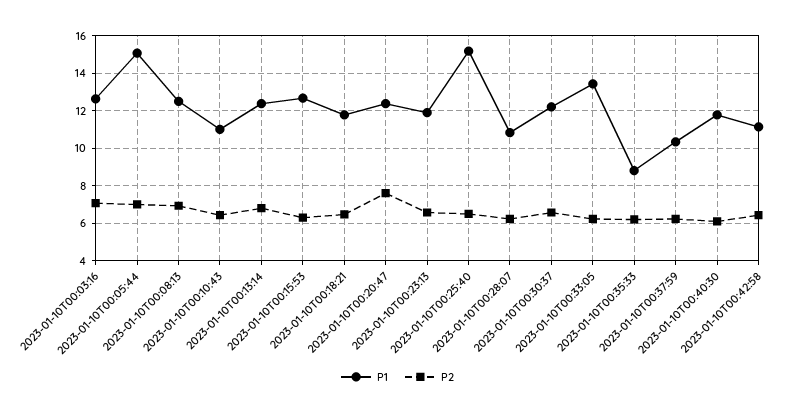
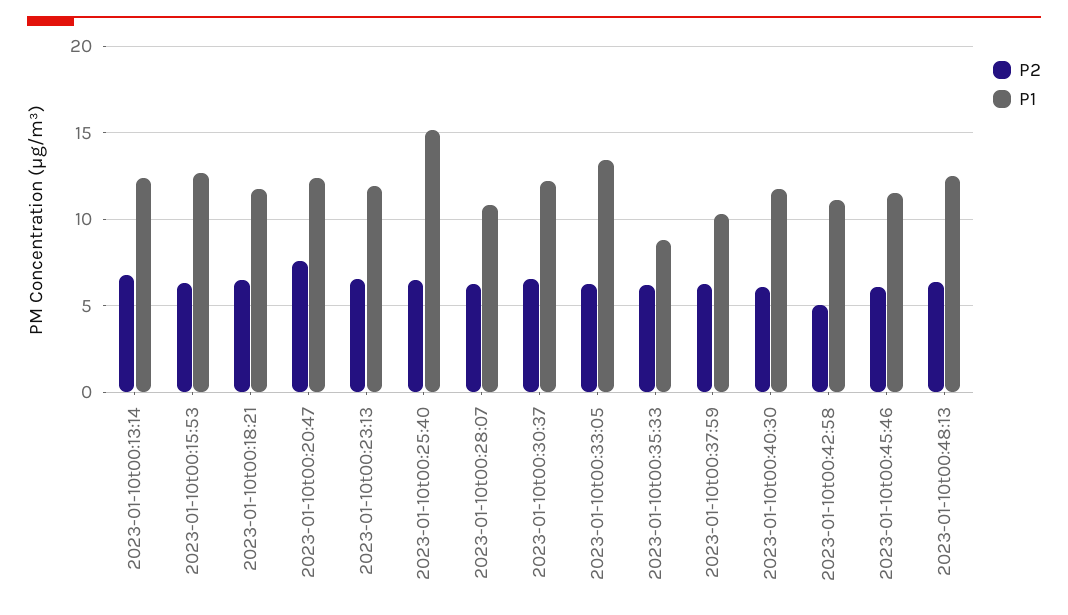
P1, 2023-01-10T00:03:16: 12.5 -> none
P2, 2023-01-10T00:03:16: 7 -> none
P1, 2023-01-10T00:05:44: 15 -> none
P2, 2023-01-10T00:05:44: 7 -> none
P1, 2023-01-10T00:08:13: 12.5 -> none
P2, 2023-01-10T00:08:13: 7 -> none
P1, 2023-01-10T00:10:43: 11 -> none
P2, 2023-01-10T00:10:43: 6.5 -> none
P2, 2023-01-10T00:42:58: 6.5 -> 5
P2, 2023-01-10t00:45:46: none -> 6
P1, 2023-01-10t00:45:46: none -> 11.5
P2, 2023-01-10t00:48:13: none -> 6.5
P1, 2023-01-10t00:48:13: none -> 12.5

